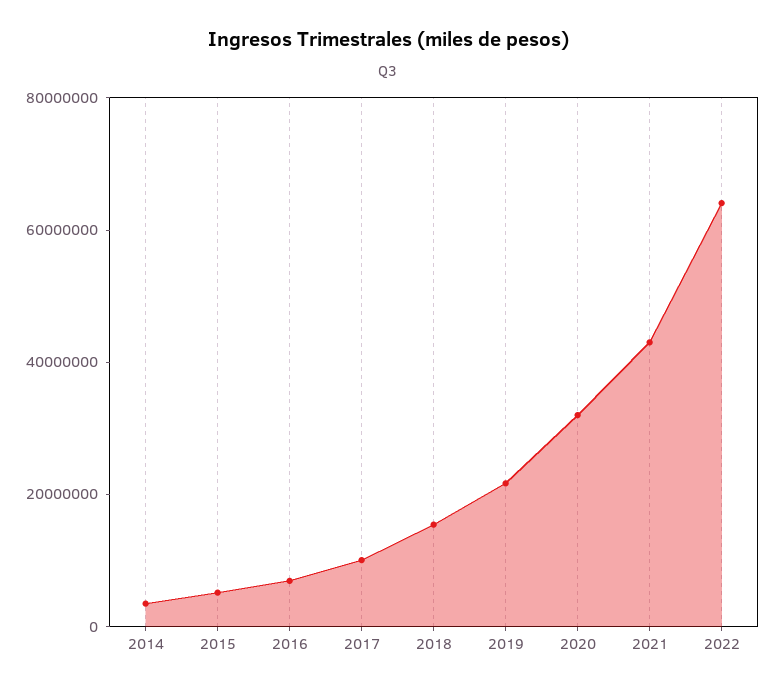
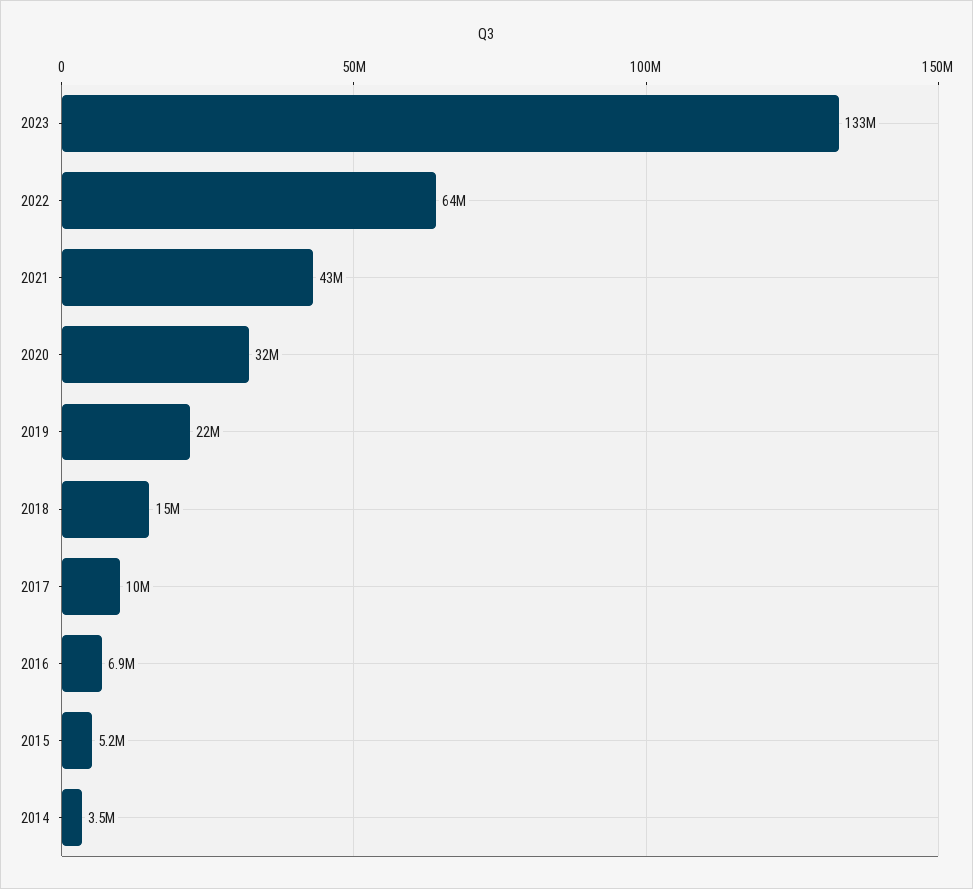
2023: none -> 133000000

